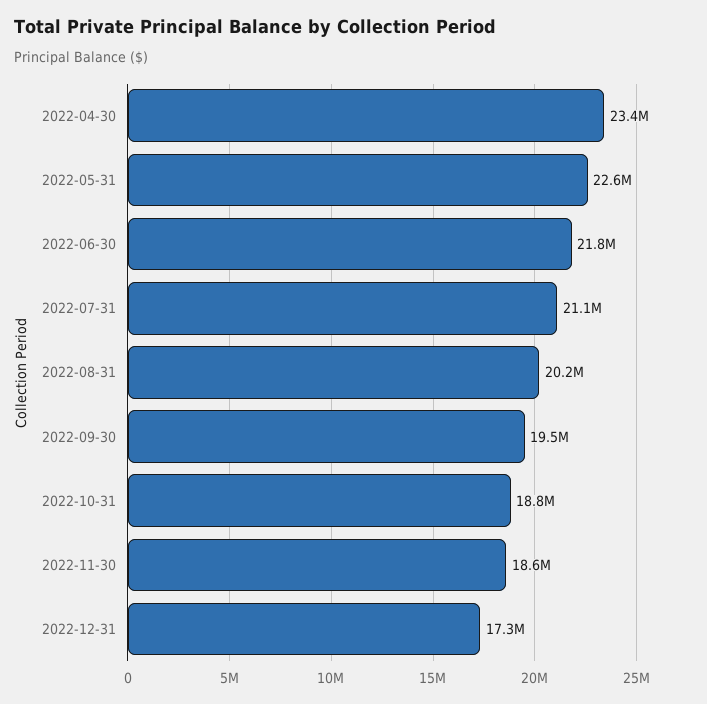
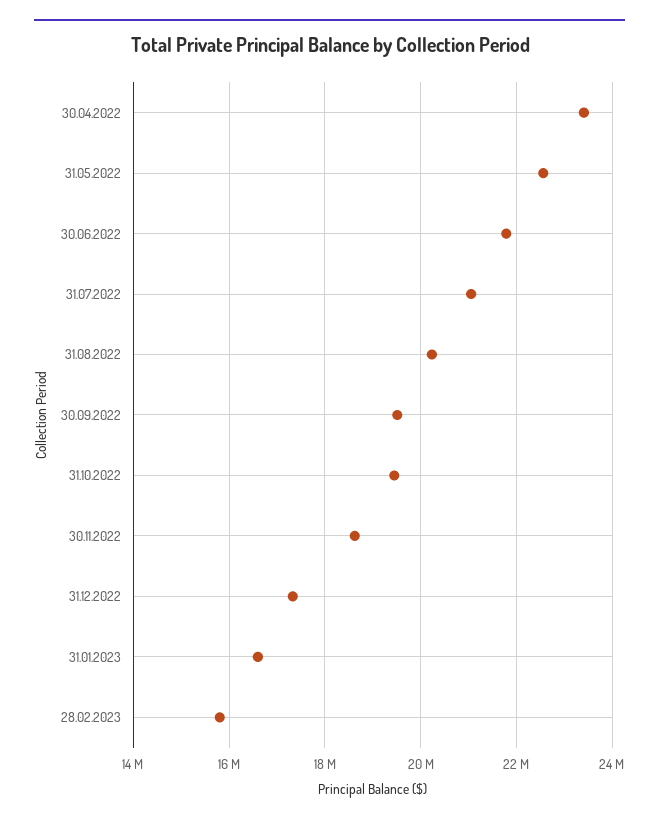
2022-10-31: 18800000 -> 19400000
31.01.2023: none -> 16600000
28.02.2023: none -> 15800000

